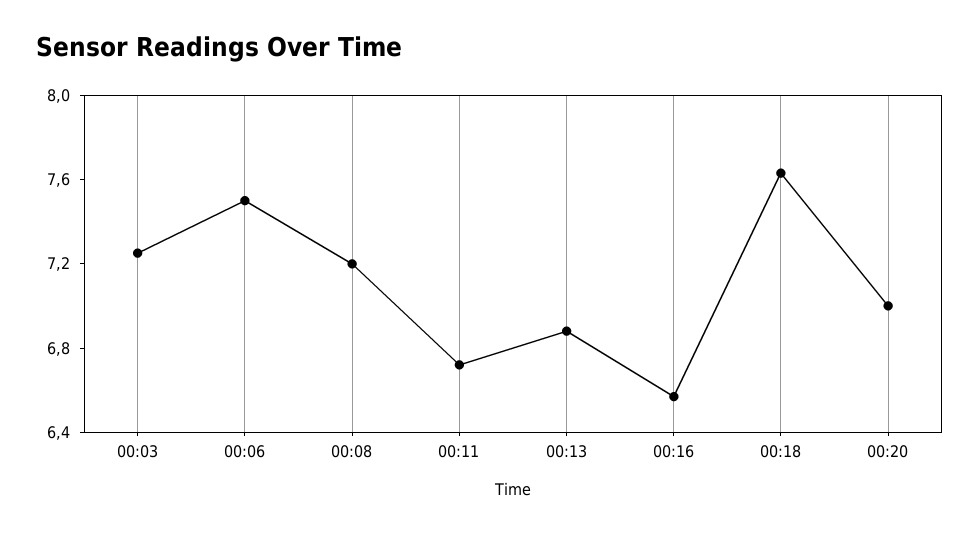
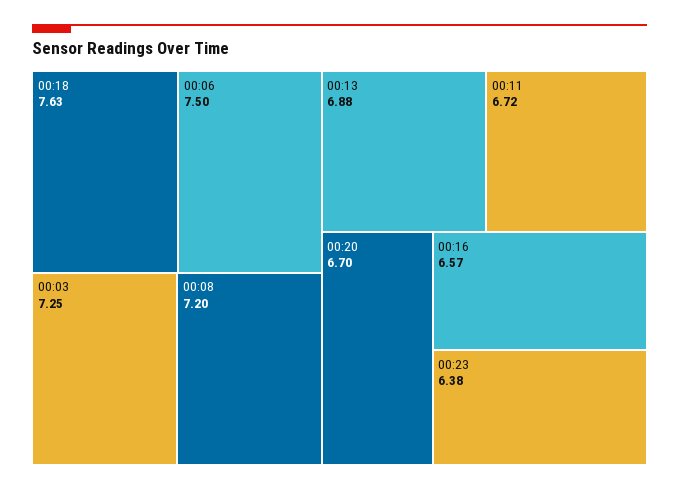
00:20: 7 -> 6.7
00:23: none -> 6.38

